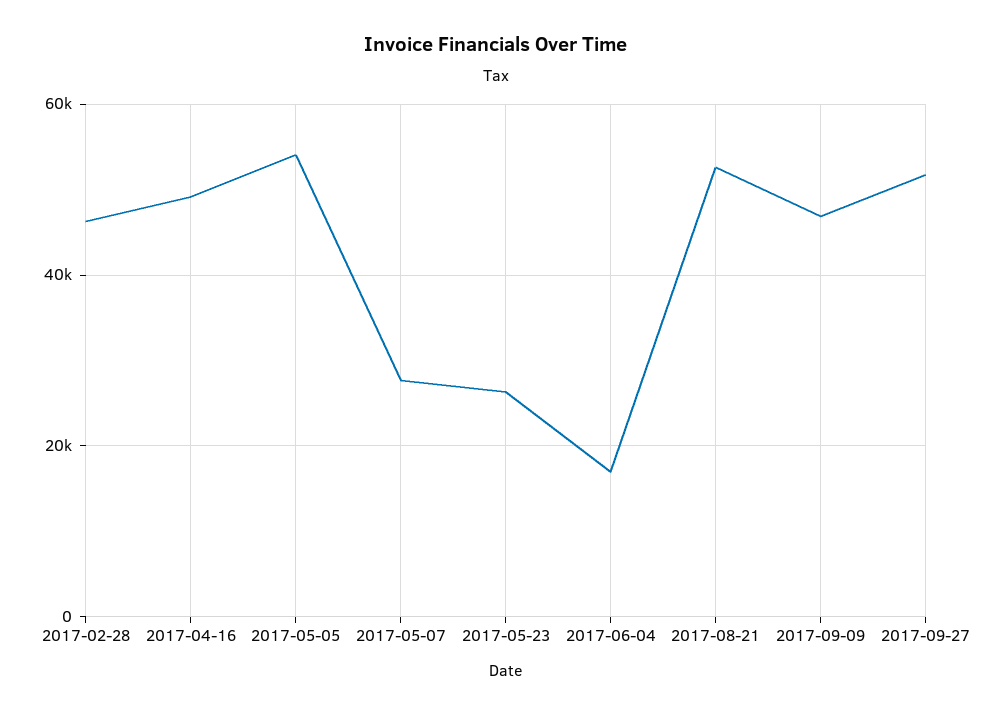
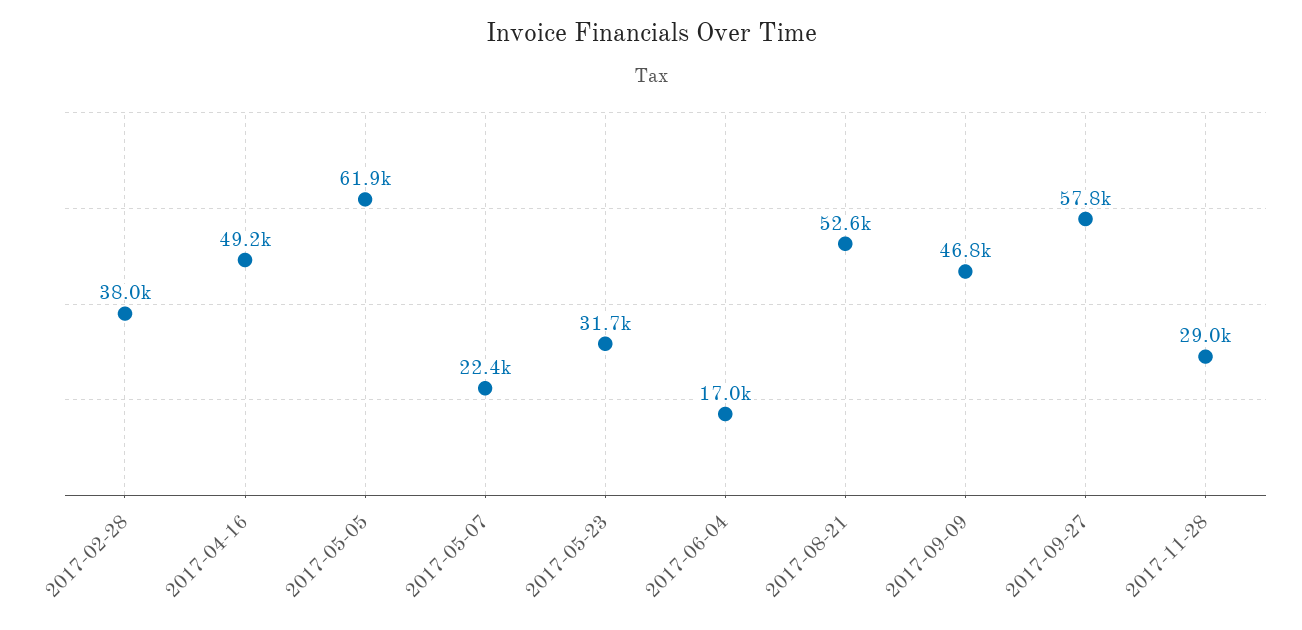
2017-02-28: 46000 -> 38000
2017-05-05: 54000 -> 61900
2017-05-07: 28000 -> 22400
2017-05-23: 26000 -> 31700
2017-09-27: 52000 -> 57800
2017-11-28: none -> 29000

